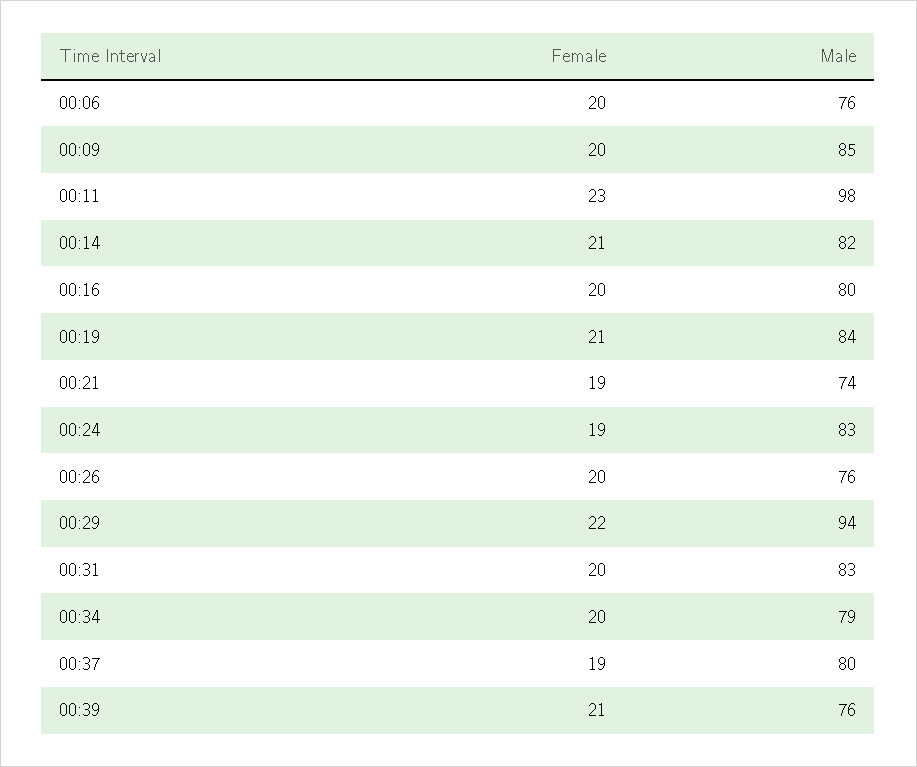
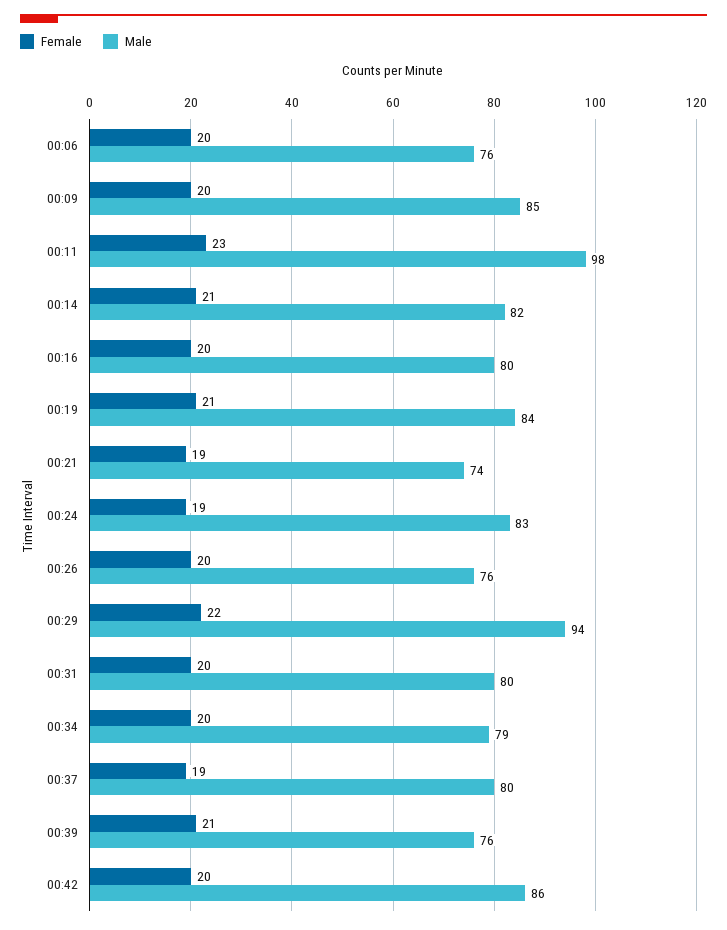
Male, 00:31: 83 -> 80
Female, 00:42: none -> 20
Male, 00:42: none -> 86

